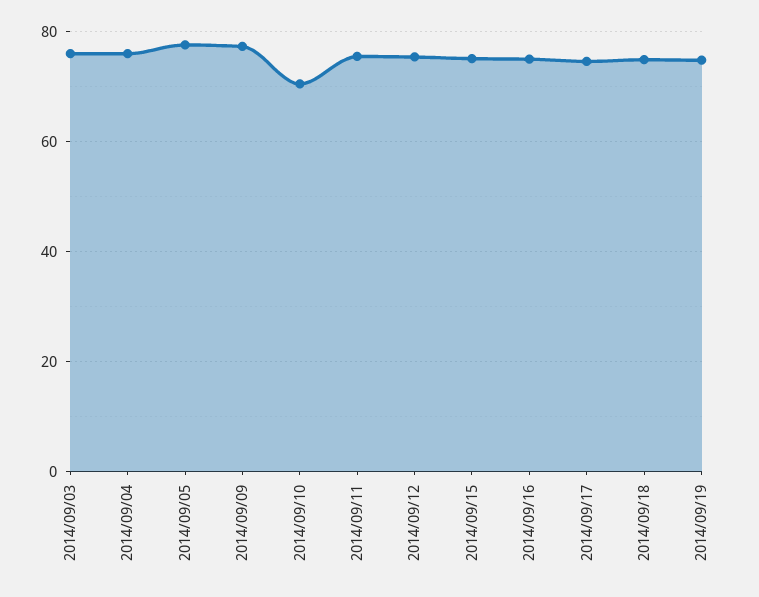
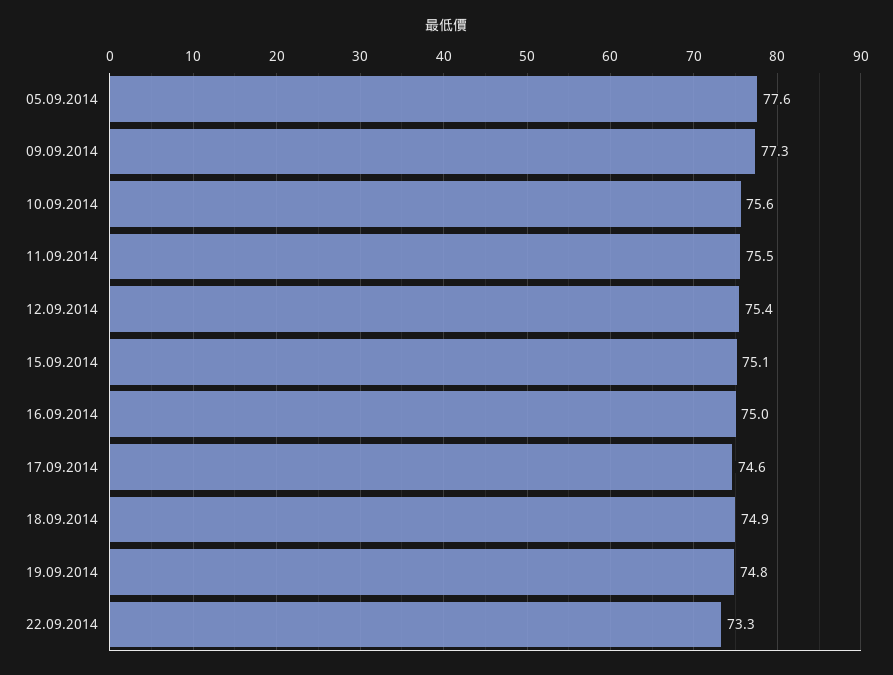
2014/09/03: 76 -> none
2014/09/04: 76 -> none
2014/09/10: 70 -> 75.6
22.09.2014: none -> 73.3

